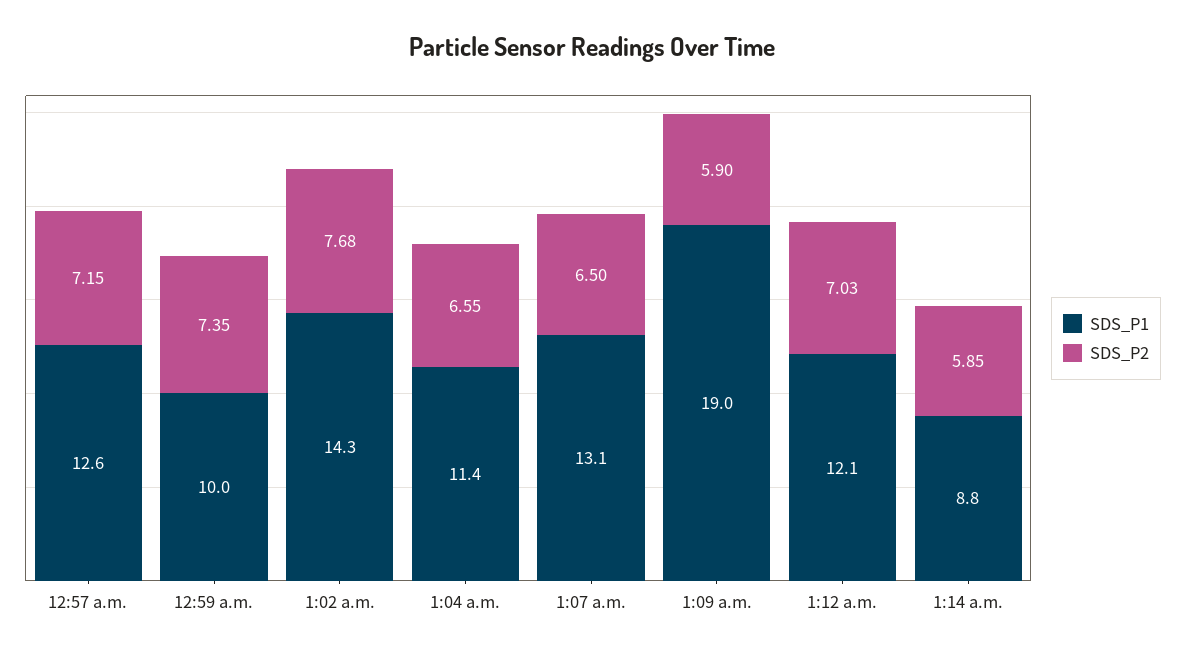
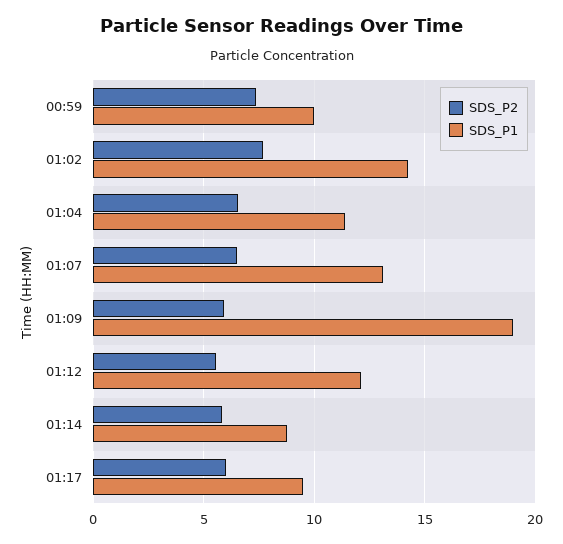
SDS_P1, 12:57 a.m.: 12.6 -> none
SDS_P2, 12:57 a.m.: 7.15 -> none
SDS_P2, 1:12 a.m.: 7.03 -> 5.5
SDS_P2, 01:17: none -> 6
SDS_P1, 01:17: none -> 9.5

